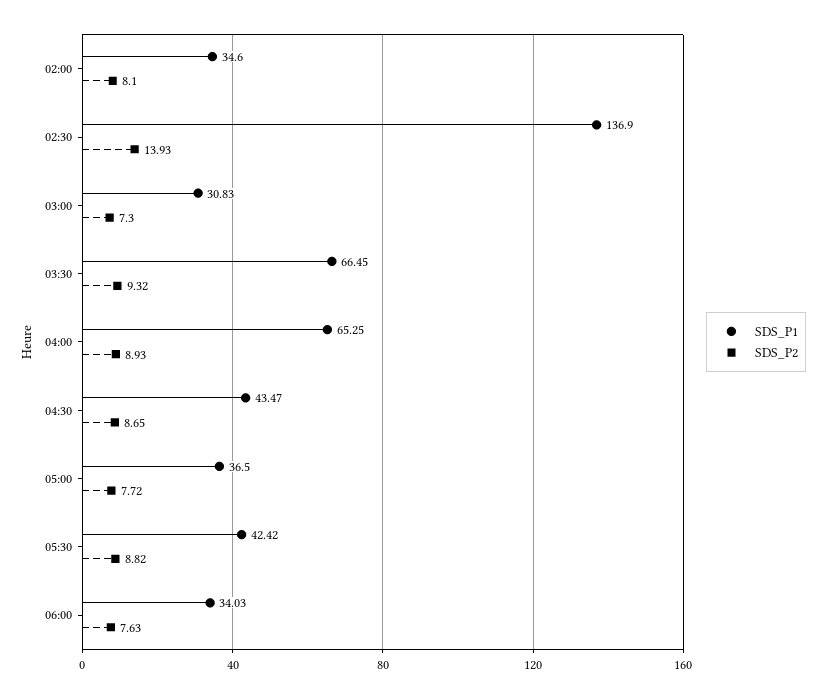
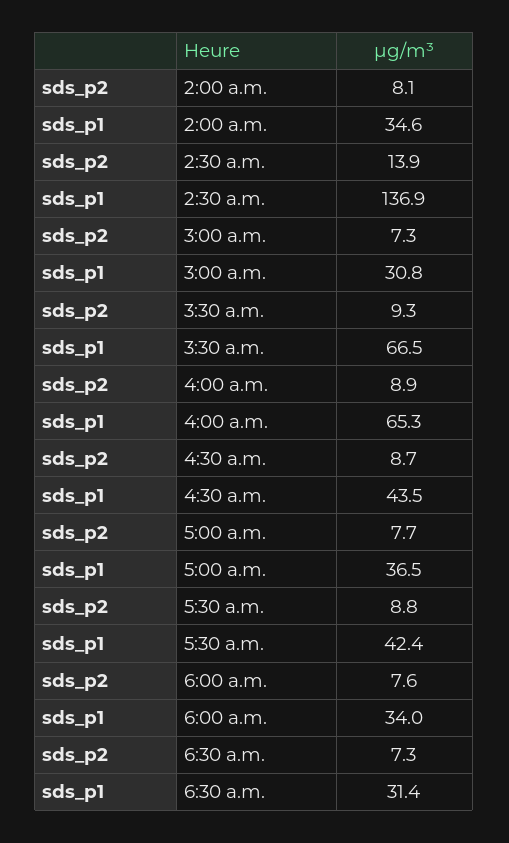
SDS_P2, 6:30 a.m.: none -> 7.3
SDS_P1, 6:30 a.m.: none -> 31.4

